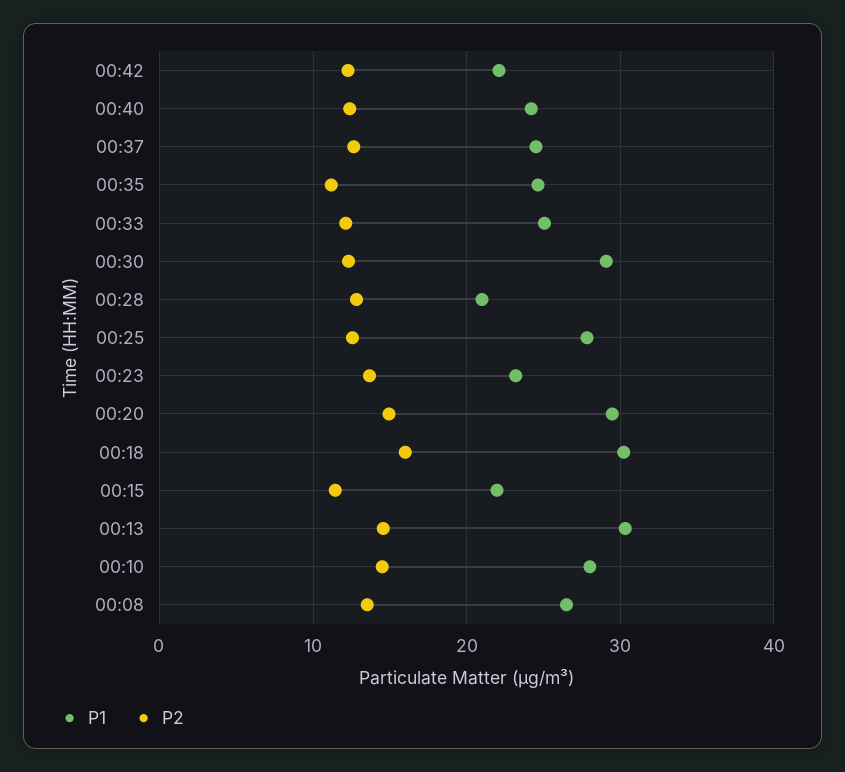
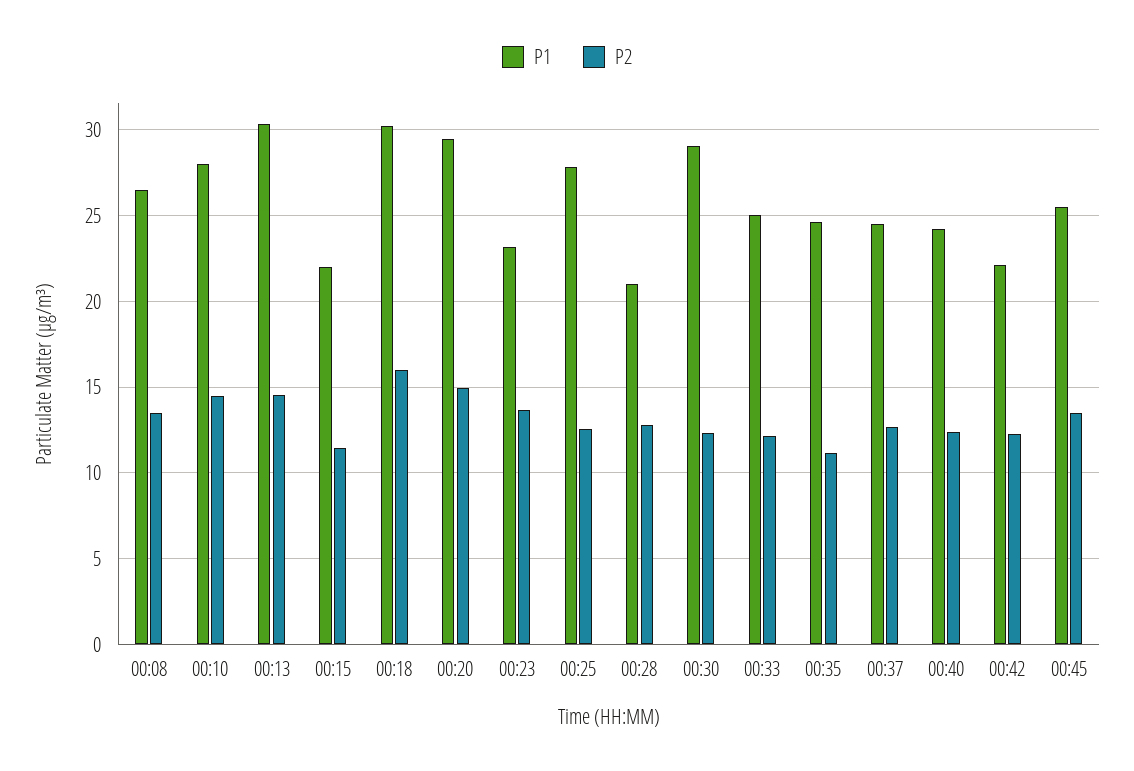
P1, 00:45: none -> 25.5
P2, 00:45: none -> 13.5

